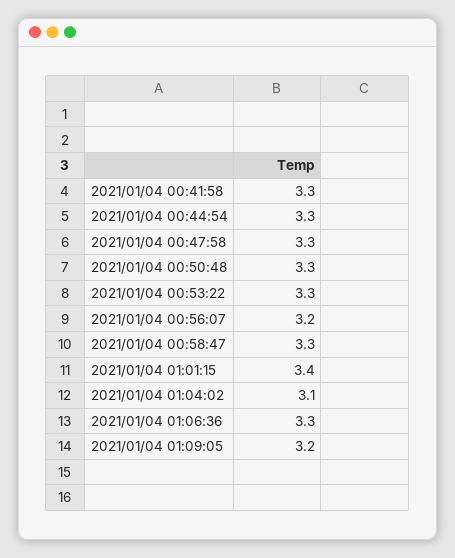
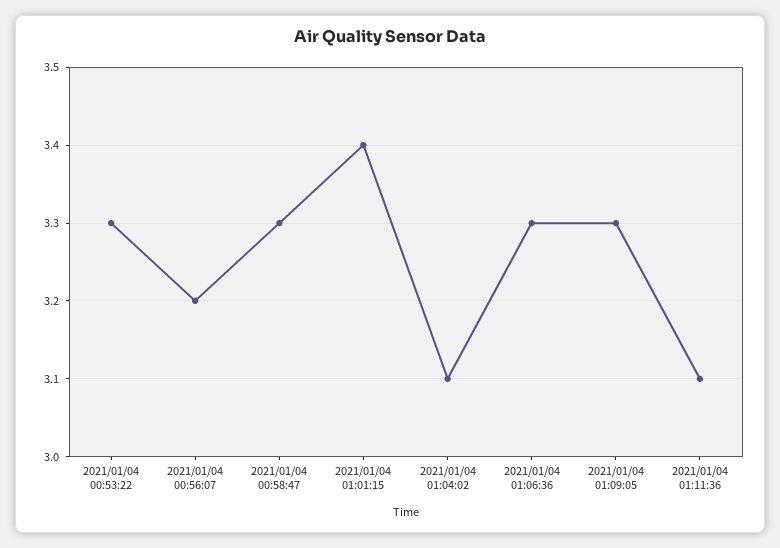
2021/01/04 00:41:58: 3.3 -> none
2021/01/04 00:44:54: 3.3 -> none
2021/01/04 00:47:58: 3.3 -> none
2021/01/04 00:50:48: 3.3 -> none
2021/01/04 01:09:05: 3.2 -> 3.3
2021/01/04 01:11:36: none -> 3.1

